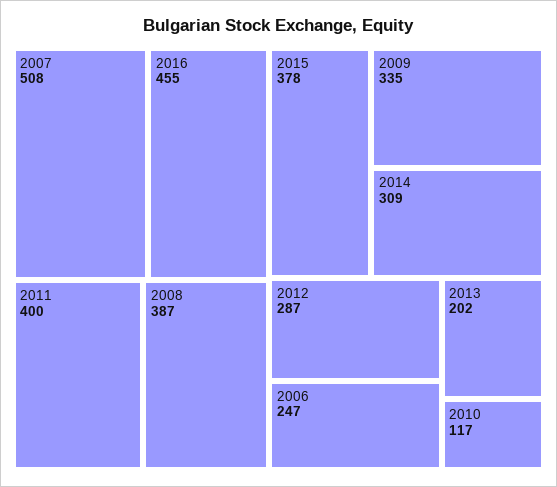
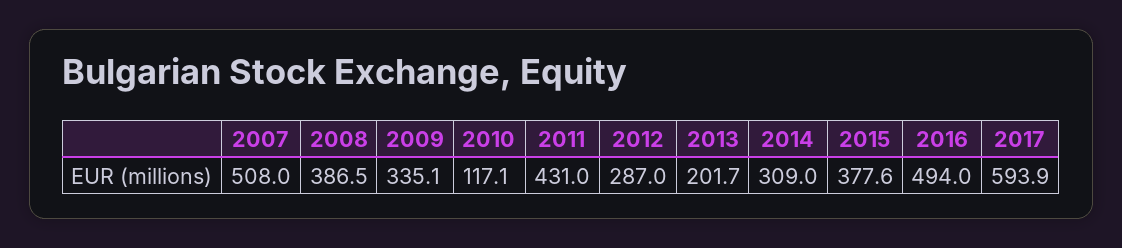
2016: 455 -> 494
2011: 400 -> 431
2006: 247 -> none
2017: none -> 593.9

